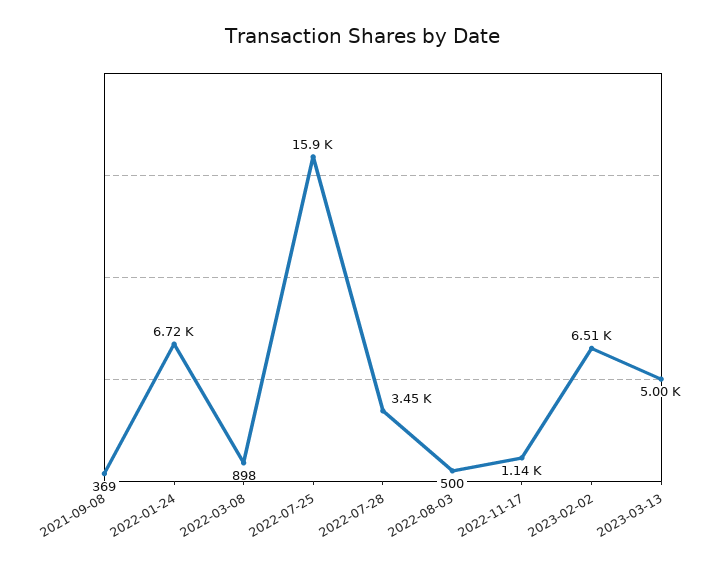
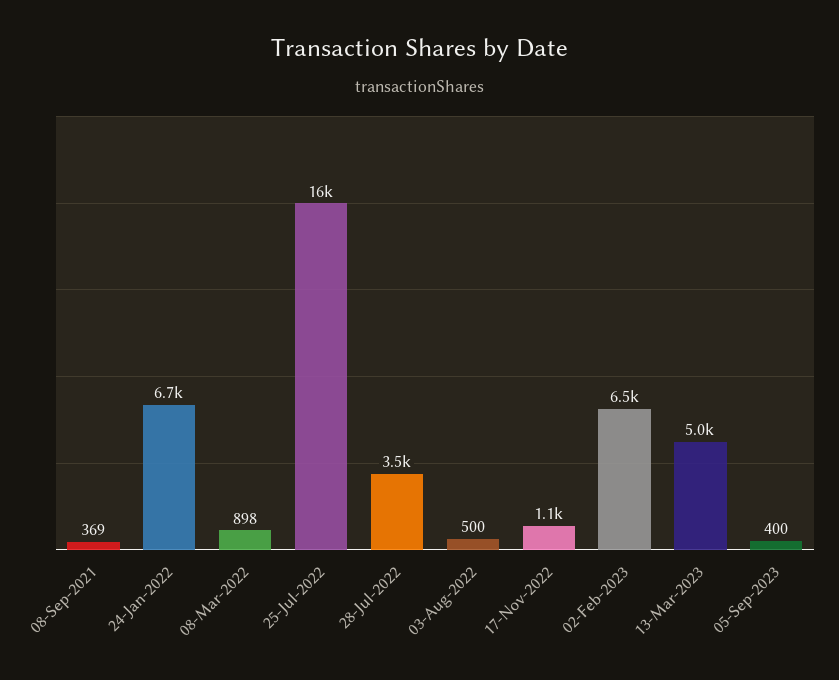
05-Sep-2023: none -> 400

